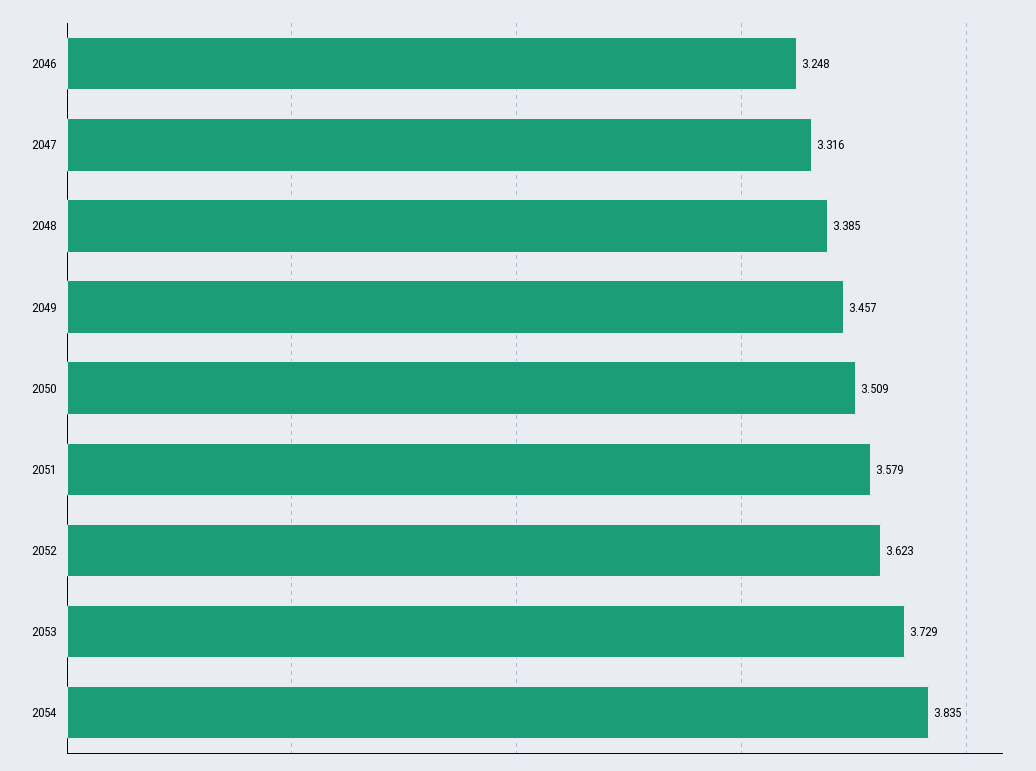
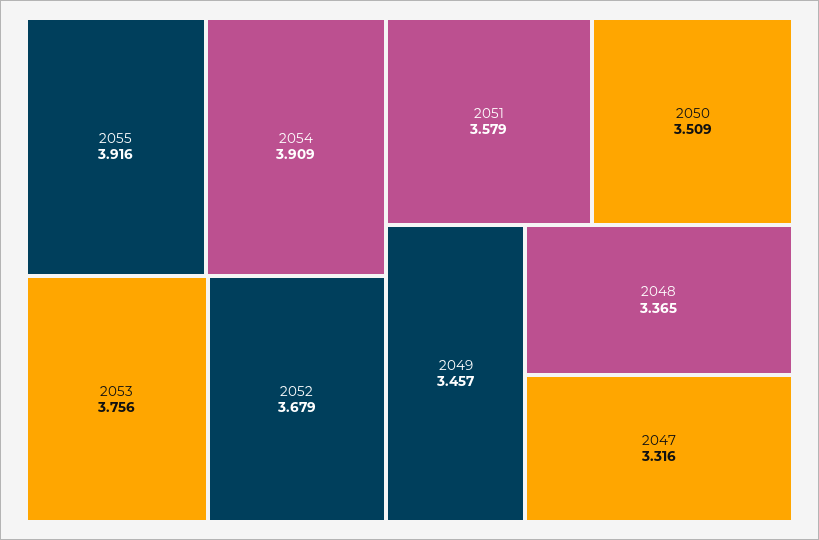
2046: 3.248 -> none
2048: 3.385 -> 3.365
2052: 3.623 -> 3.679
2053: 3.729 -> 3.756
2054: 3.835 -> 3.909
2055: none -> 3.916

